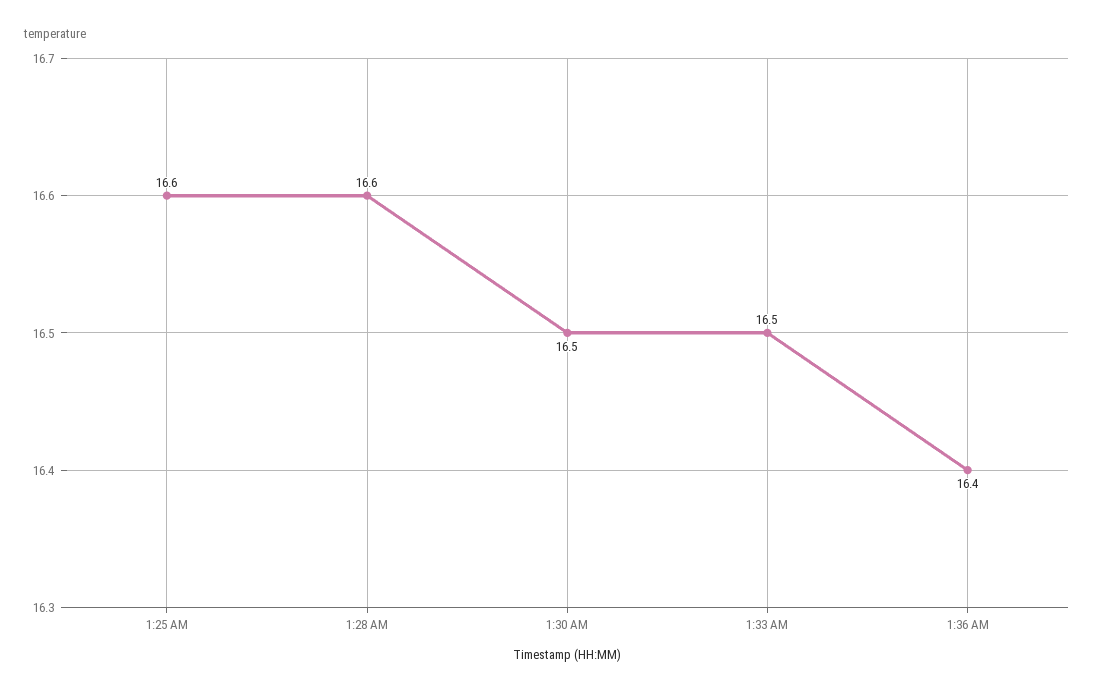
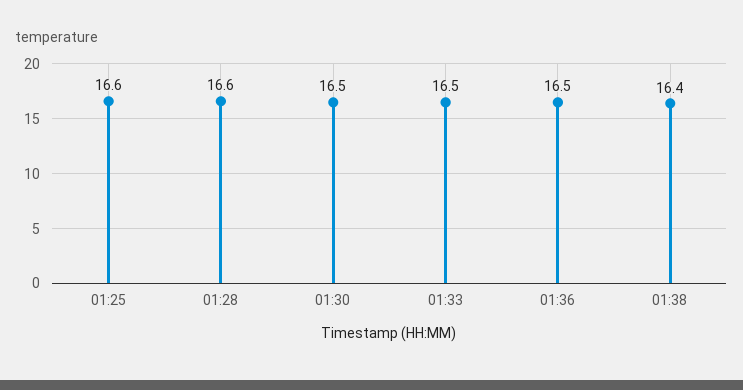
1:36 AM: 16.4 -> 16.5
01:38: none -> 16.4

